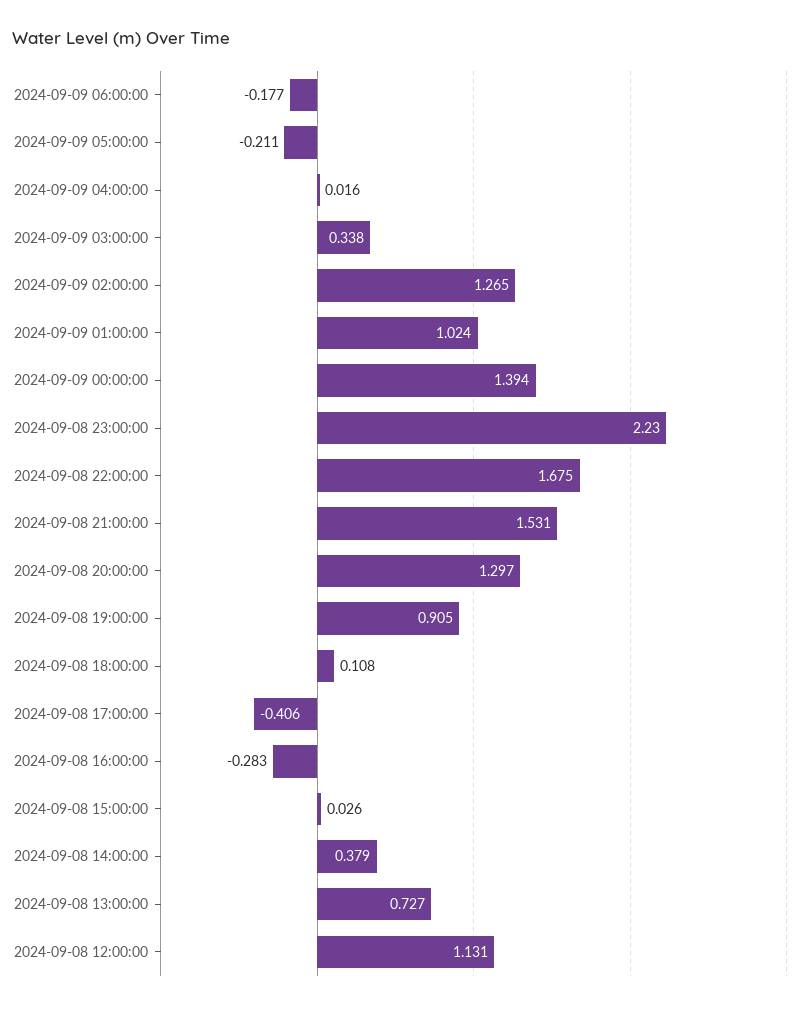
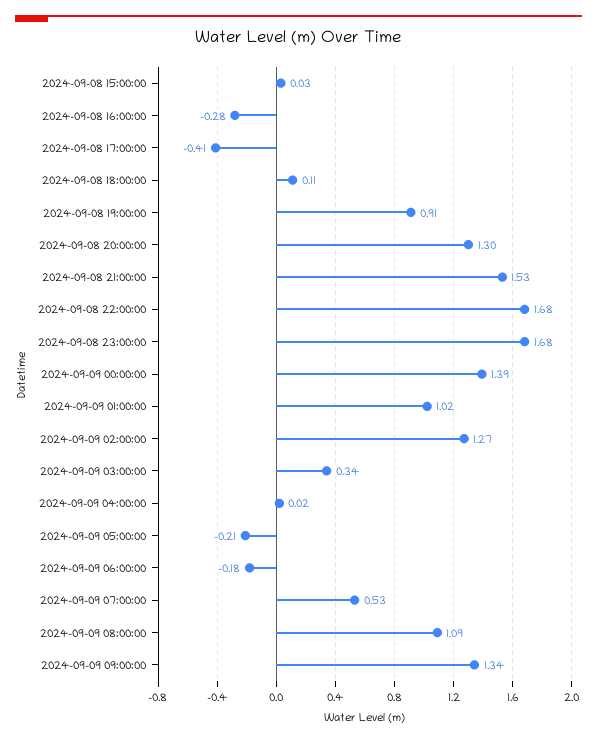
2024-09-08 23:00:00: 2.23 -> 1.68
2024-09-08 14:00:00: 0.379 -> none
2024-09-08 13:00:00: 0.727 -> none
2024-09-08 12:00:00: 1.131 -> none
2024-09-09 07:00:00: none -> 0.53
2024-09-09 08:00:00: none -> 1.09
2024-09-09 09:00:00: none -> 1.34

